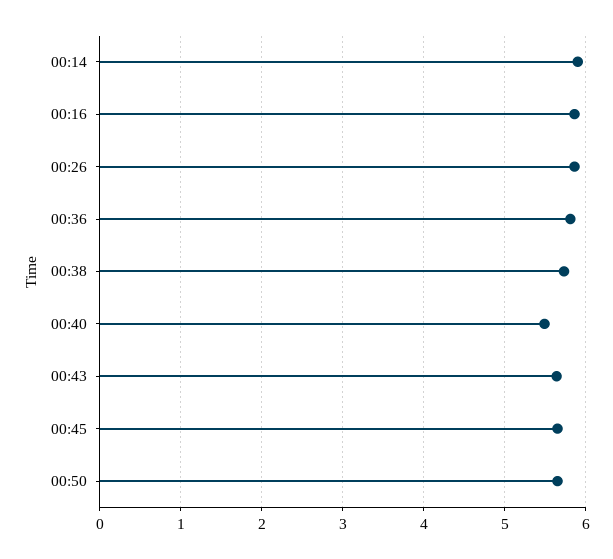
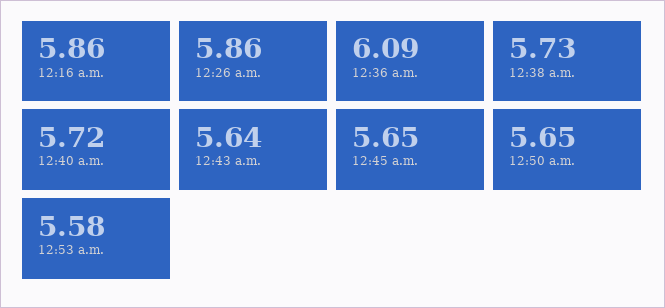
00:14: 5.9 -> none
00:36: 5.8 -> 6.09
00:40: 5.5 -> 5.72
12:53 a.m.: none -> 5.58

